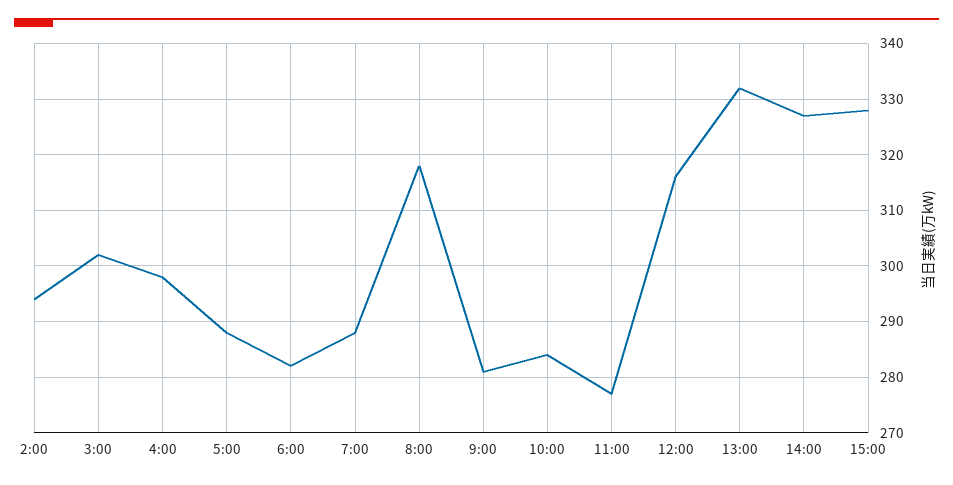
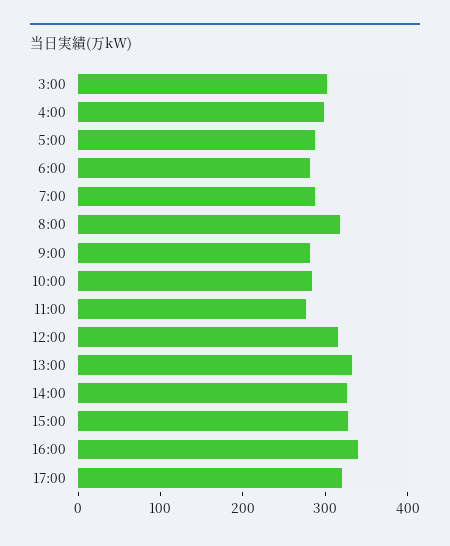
2:00: 295 -> none
16:00: none -> 340
17:00: none -> 320

